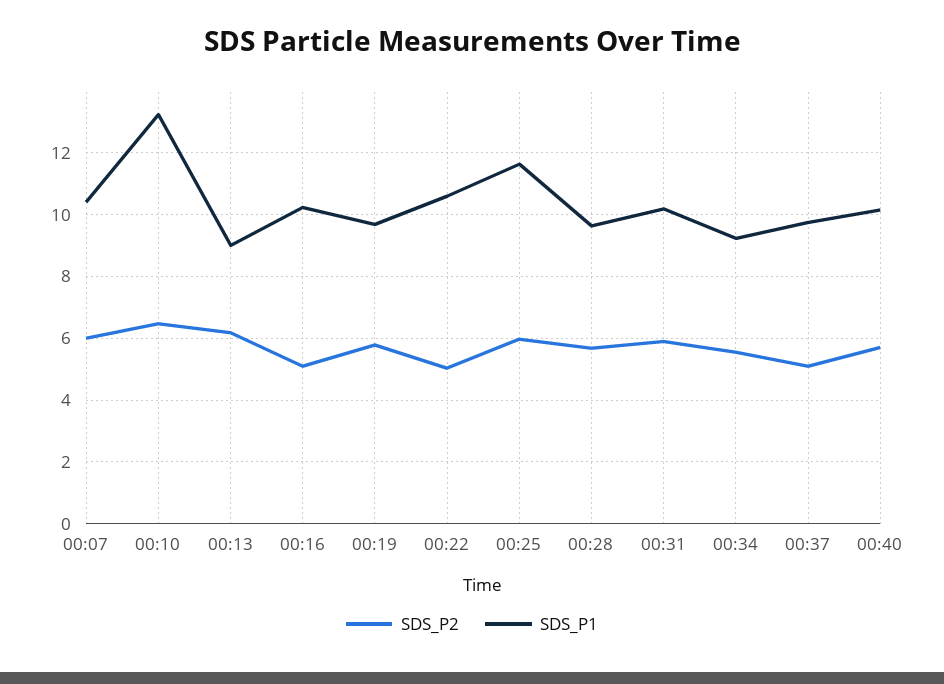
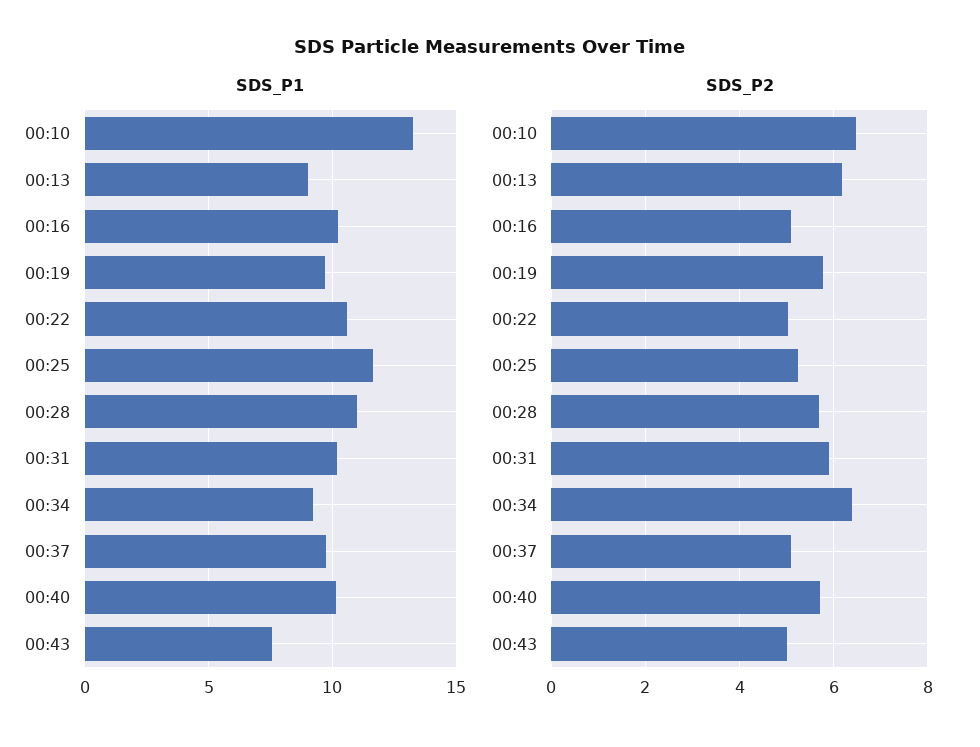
SDS_P2, 00:07: 6 -> none
SDS_P1, 00:07: 10.4 -> none
SDS_P2, 00:25: 6 -> 5.2
SDS_P1, 00:28: 9.6 -> 11
SDS_P2, 00:34: 5.6 -> 6.4
SDS_P1, 00:43: none -> 7.5
SDS_P2, 00:43: none -> 5

